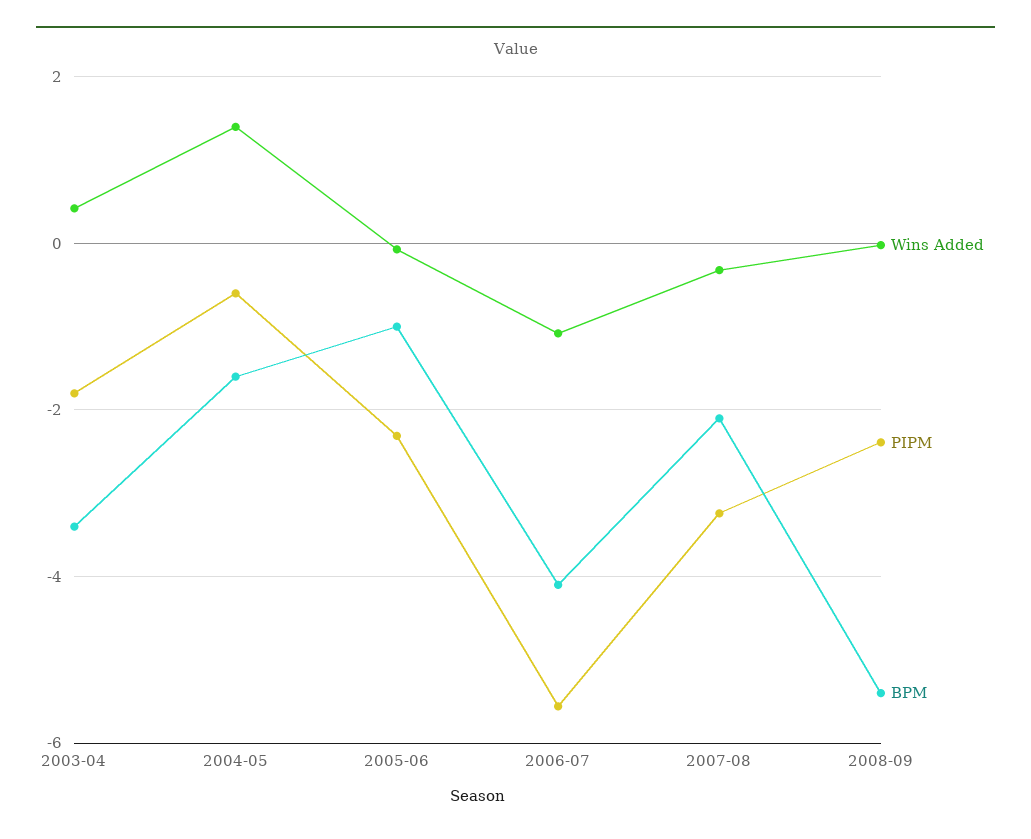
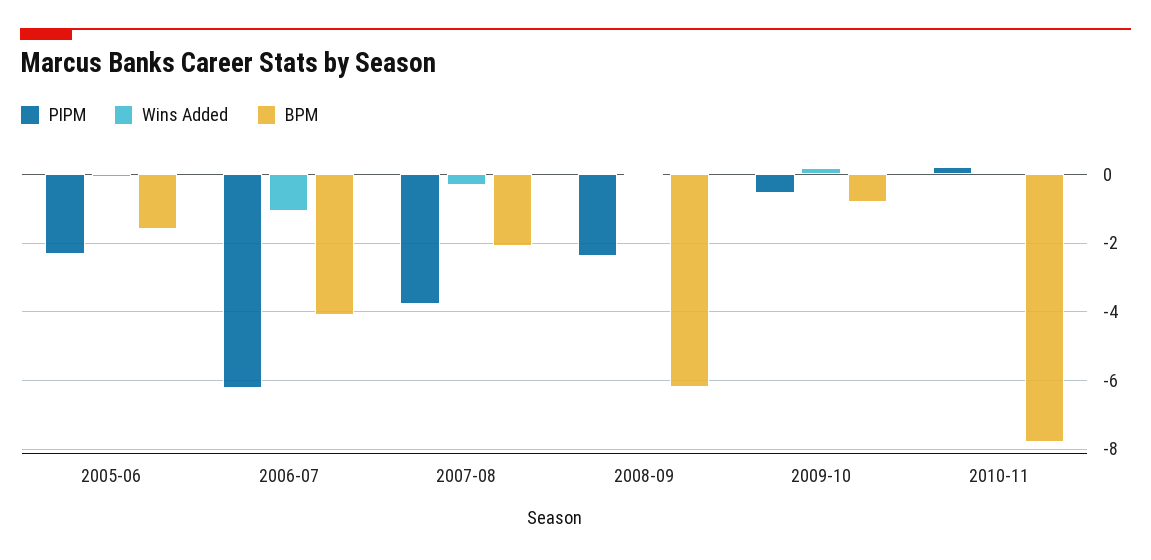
Wins Added, 2003-04: 0.4 -> none
PIPM, 2003-04: -1.8 -> none
BPM, 2003-04: -3.4 -> none
Wins Added, 2004-05: 1.4 -> none
PIPM, 2004-05: -0.6 -> none
BPM, 2004-05: -1.6 -> none
BPM, 2005-06: -1 -> -1.6
PIPM, 2006-07: -5.6 -> -6.2
PIPM, 2007-08: -3.2 -> -3.8
BPM, 2008-09: -5.4 -> -6.2
PIPM, 2009-10: none -> -0.6
Wins Added, 2009-10: none -> 0.2
BPM, 2009-10: none -> -0.8
PIPM, 2010-11: none -> 0.2
Wins Added, 2010-11: none -> 0
BPM, 2010-11: none -> -7.8

